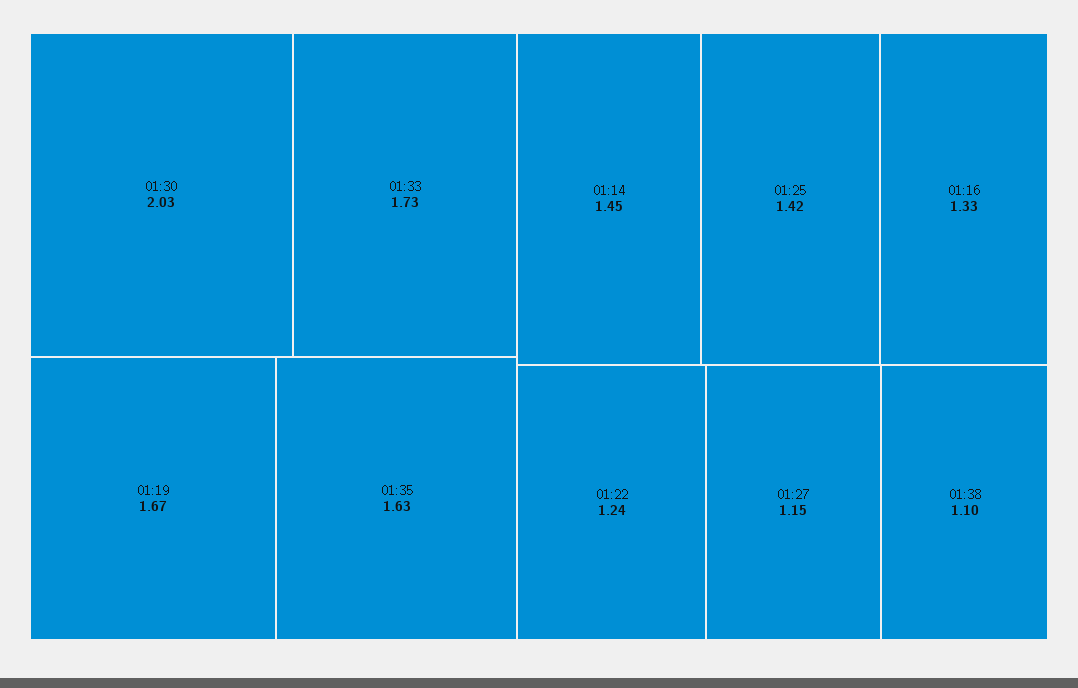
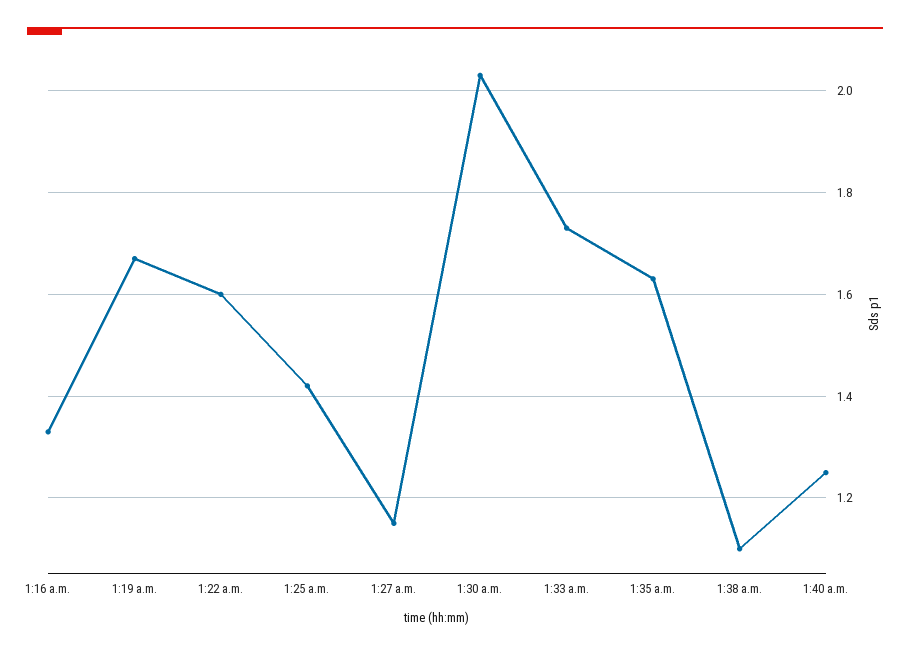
01:14: 1.45 -> none
01:22: 1.24 -> 1.6
1:40 a.m.: none -> 1.25

